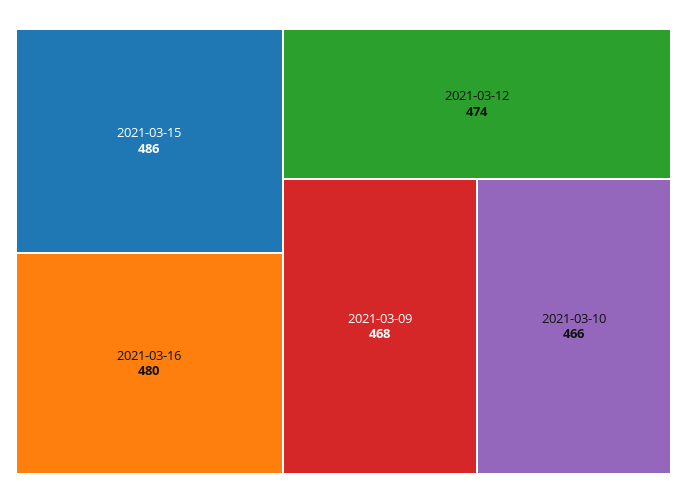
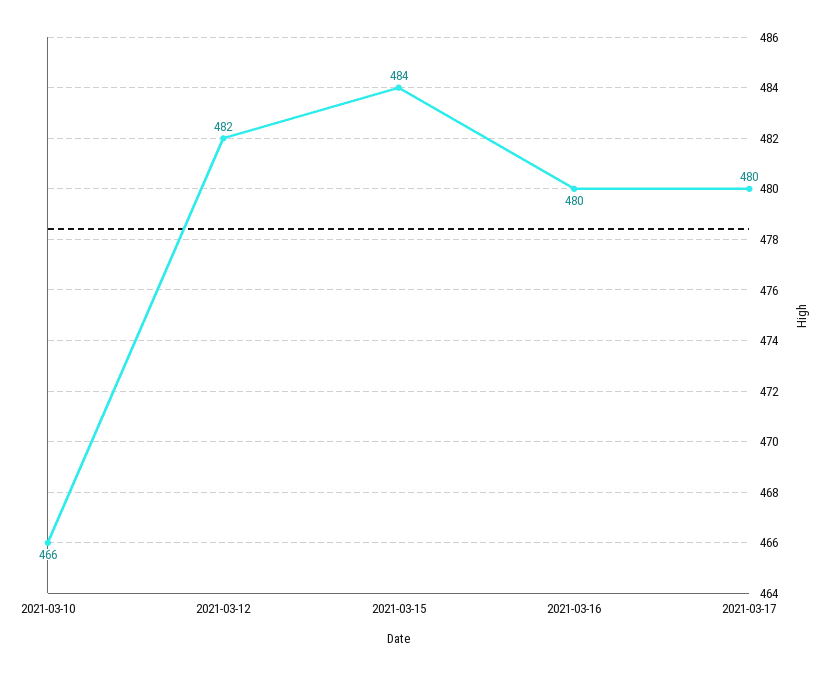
2021-03-15: 486 -> 484
2021-03-12: 474 -> 482
2021-03-09: 468 -> none
2021-03-17: none -> 480

